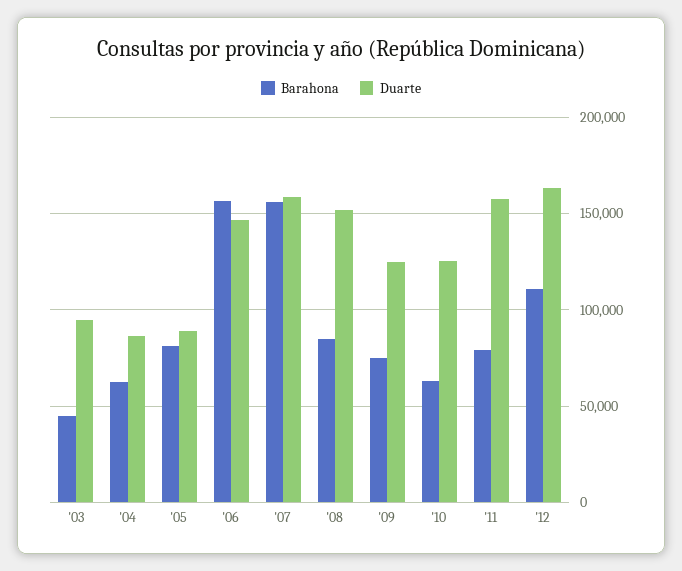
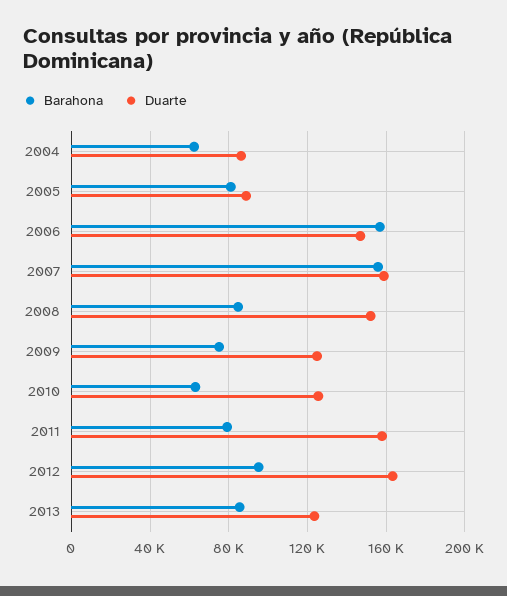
Barahona, '03: 45000 -> none
Duarte, '03: 95000 -> none
Barahona, '12: 110000 -> 95000
Barahona, 2013: none -> 85000
Duarte, 2013: none -> 125000

